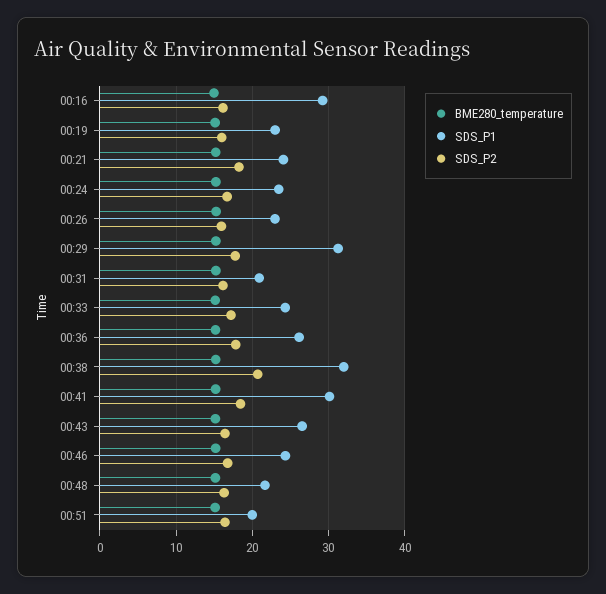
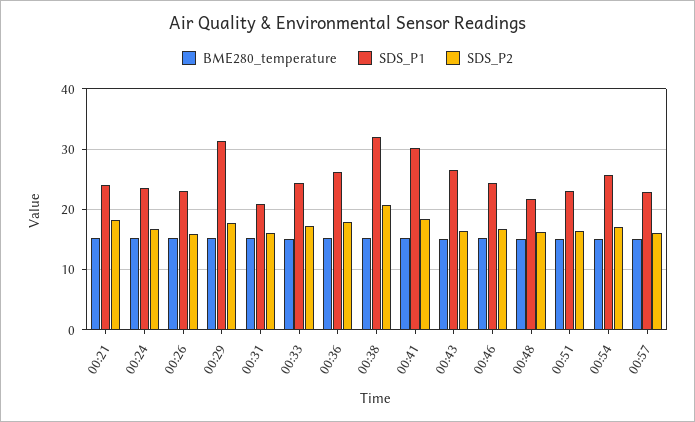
BME280_temperature, 00:16: 15 -> none
SDS_P1, 00:16: 29 -> none
SDS_P2, 00:16: 16 -> none
BME280_temperature, 00:19: 15 -> none
SDS_P1, 00:19: 23 -> none
SDS_P2, 00:19: 16 -> none
SDS_P1, 00:51: 20 -> 23
BME280_temperature, 00:54: none -> 15
SDS_P1, 00:54: none -> 26
SDS_P2, 00:54: none -> 17
BME280_temperature, 00:57: none -> 15
SDS_P1, 00:57: none -> 23
SDS_P2, 00:57: none -> 16

